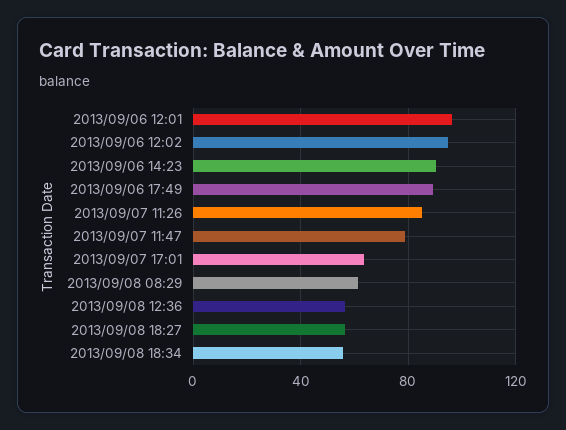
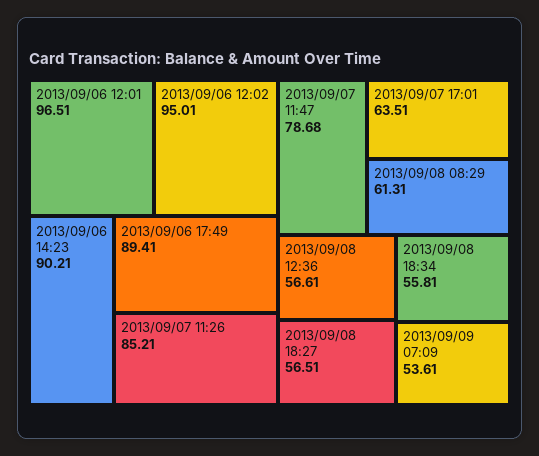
2013/09/09 07:09: none -> 53.61

